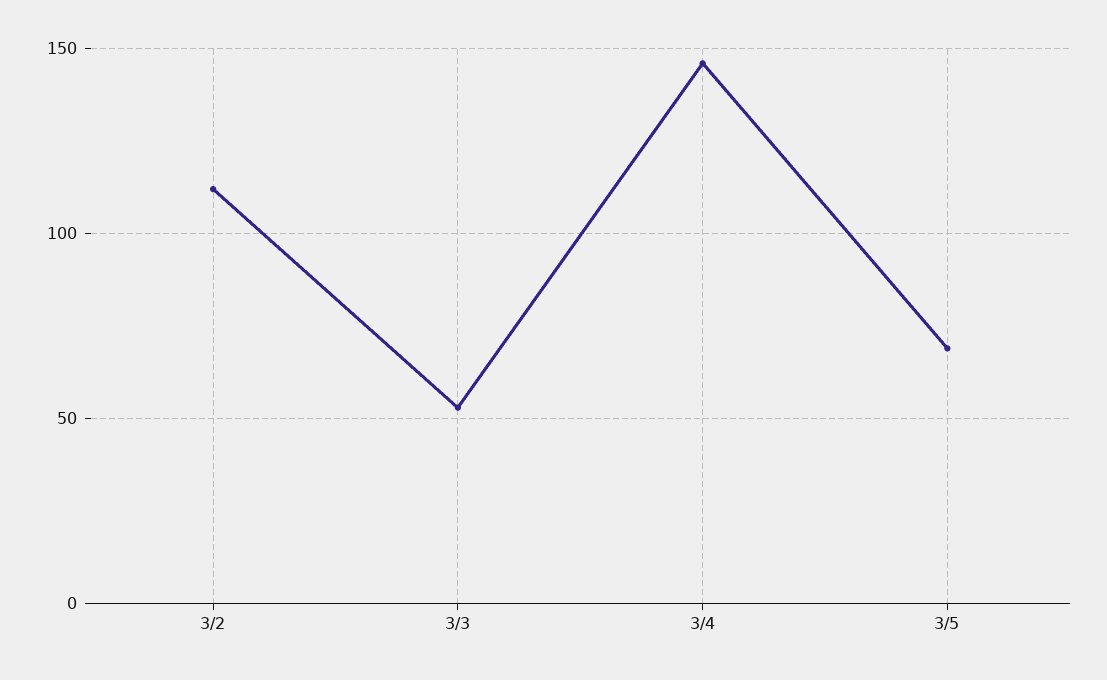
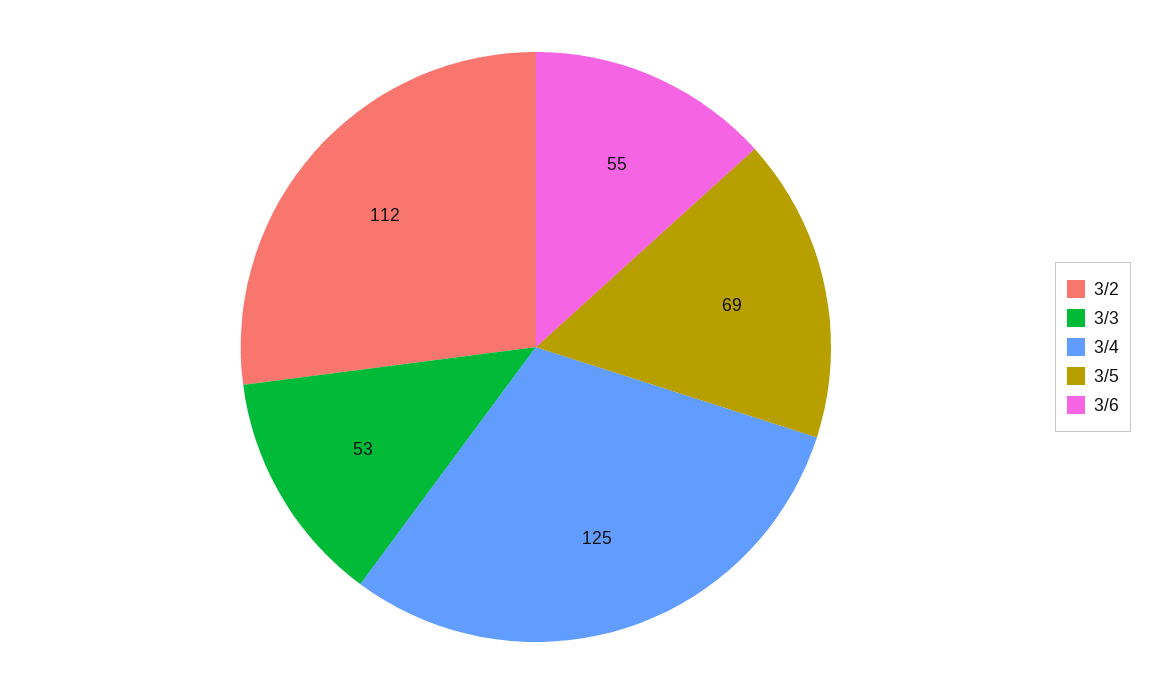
3/4: 145 -> 125
3/6: none -> 55

